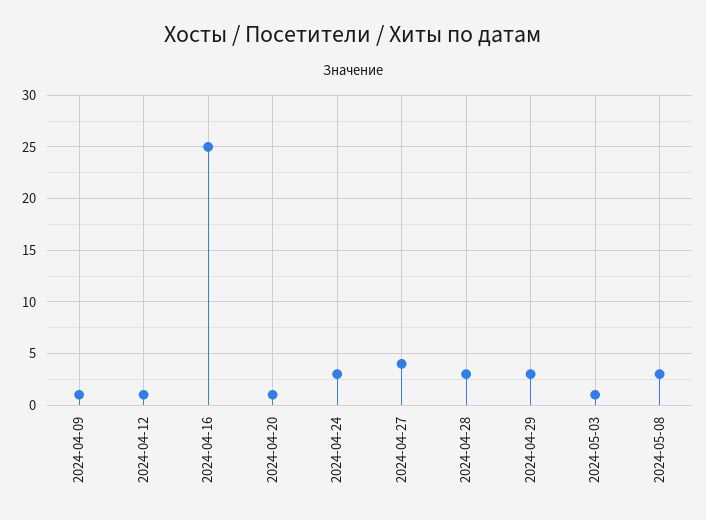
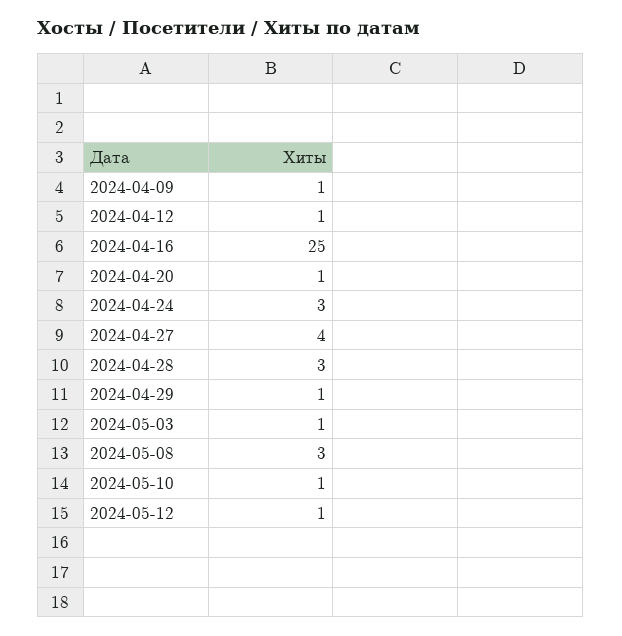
2024-04-29: 3 -> 1
2024-05-10: none -> 1
2024-05-12: none -> 1

